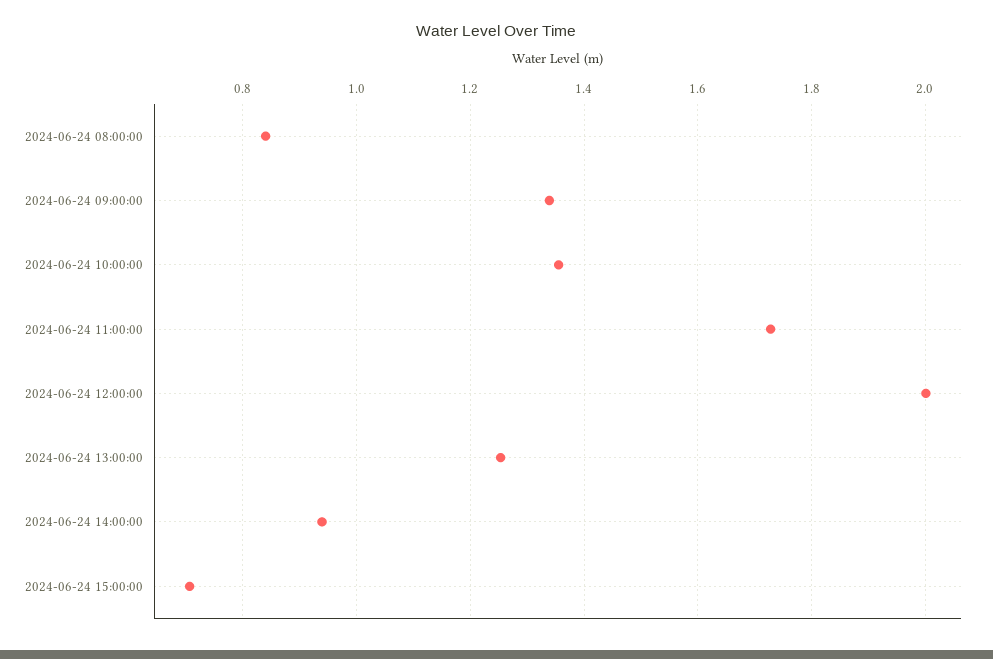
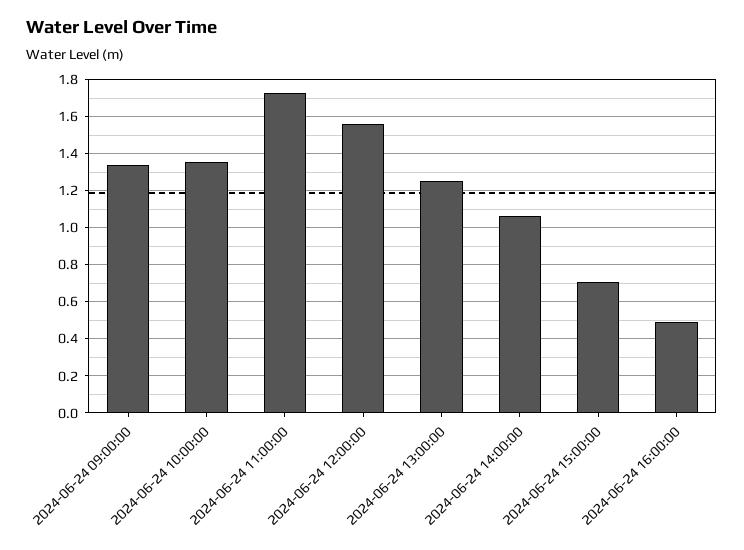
2024-06-24 08:00:00: 0.84 -> none
2024-06-24 12:00:00: 2 -> 1.55
2024-06-24 14:00:00: 0.94 -> 1.05
2024-06-24 16:00:00: none -> 0.5

